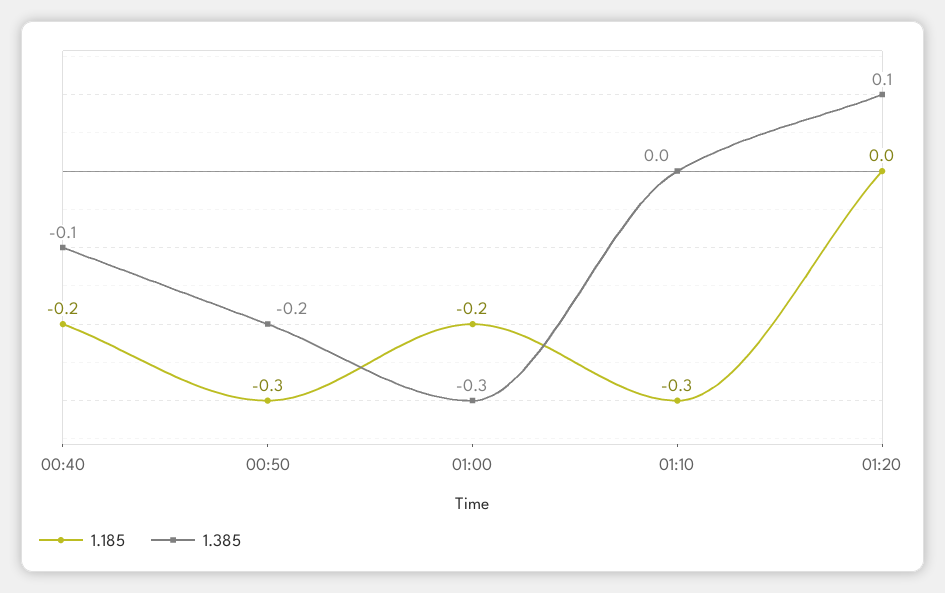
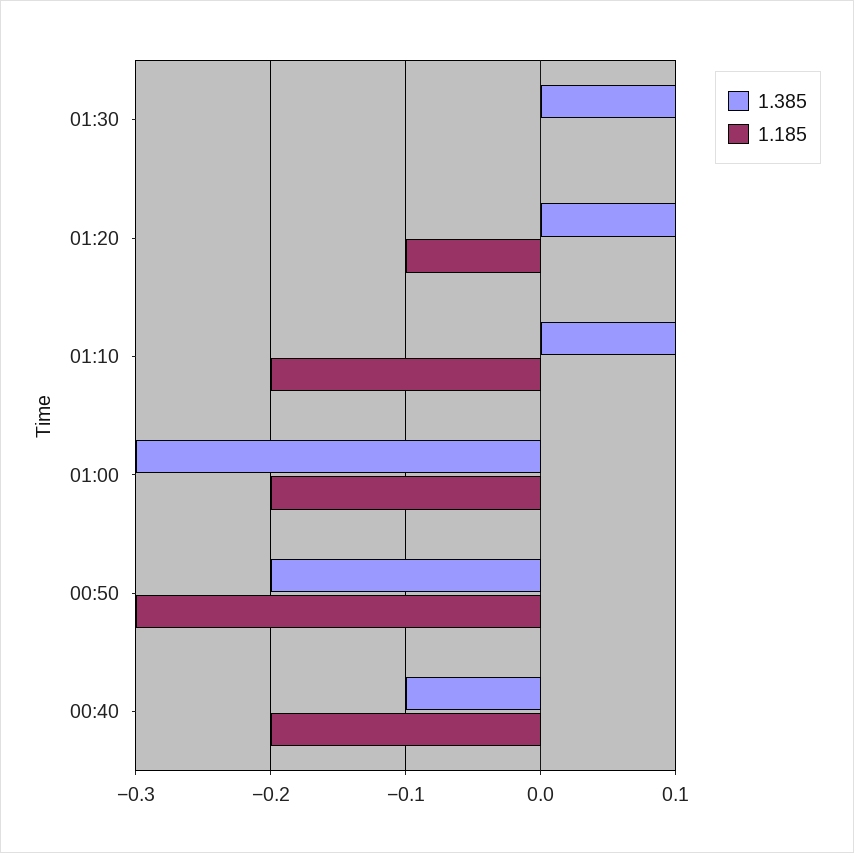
1.185, 01:10: -0.3 -> -0.2
1.385, 01:10: 0 -> 0.1
1.185, 01:20: 0 -> -0.1
1.385, 01:30: none -> 0.1
1.185, 01:30: none -> 0

